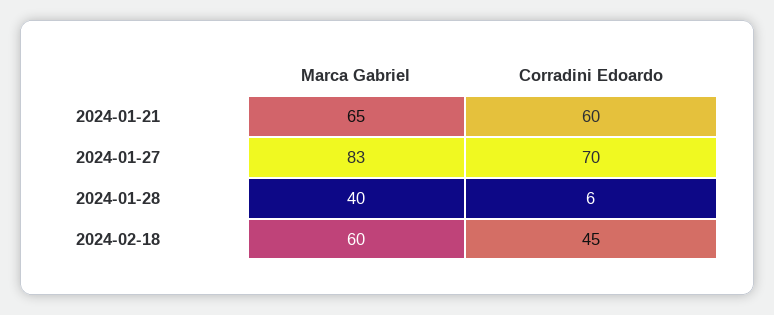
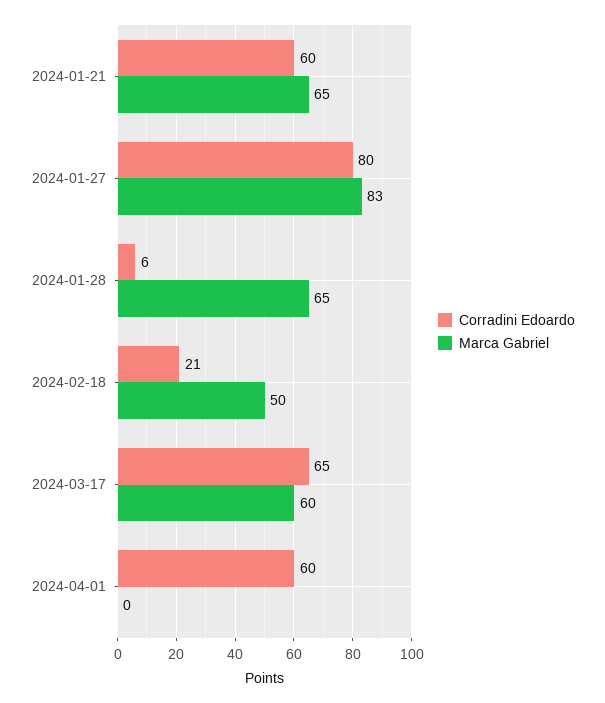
Corradini Edoardo, 2024-01-27: 70 -> 80
Marca Gabriel, 2024-01-28: 40 -> 65
Marca Gabriel, 2024-02-18: 60 -> 50
Corradini Edoardo, 2024-02-18: 45 -> 21
Corradini Edoardo, 2024-03-17: none -> 65
Marca Gabriel, 2024-03-17: none -> 60
Corradini Edoardo, 2024-04-01: none -> 60
Marca Gabriel, 2024-04-01: none -> 0

